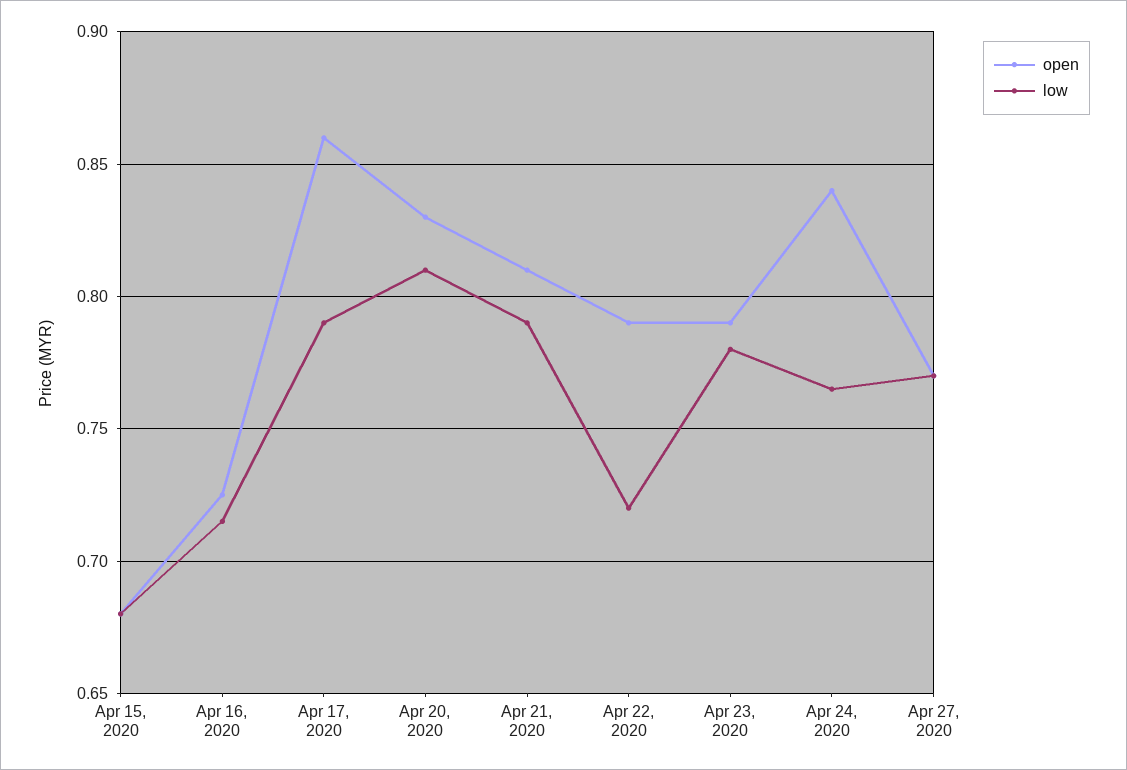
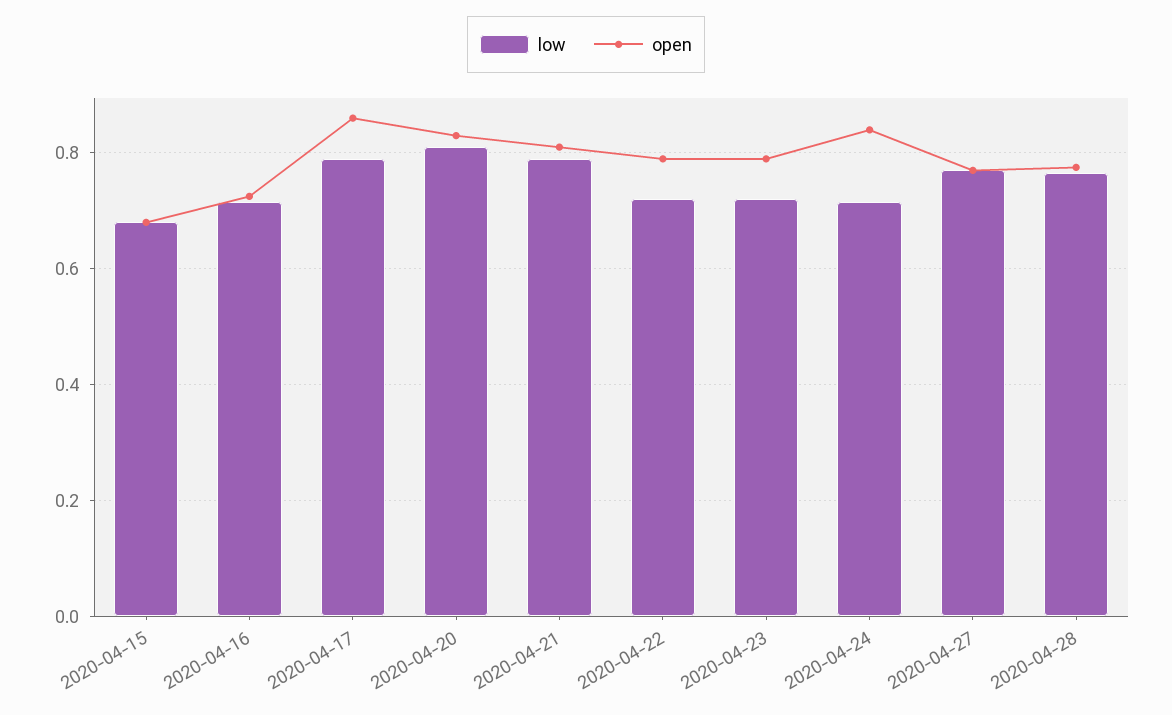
low, Apr 23, 2020: 0.78 -> 0.72
low, Apr 24, 2020: 0.765 -> 0.72
low, 2020-04-28: none -> 0.76
open, 2020-04-28: none -> 0.78

